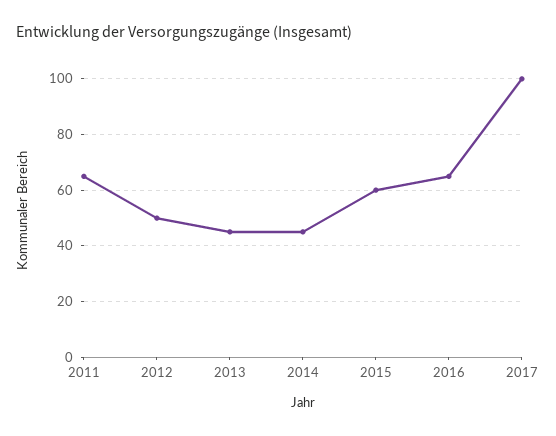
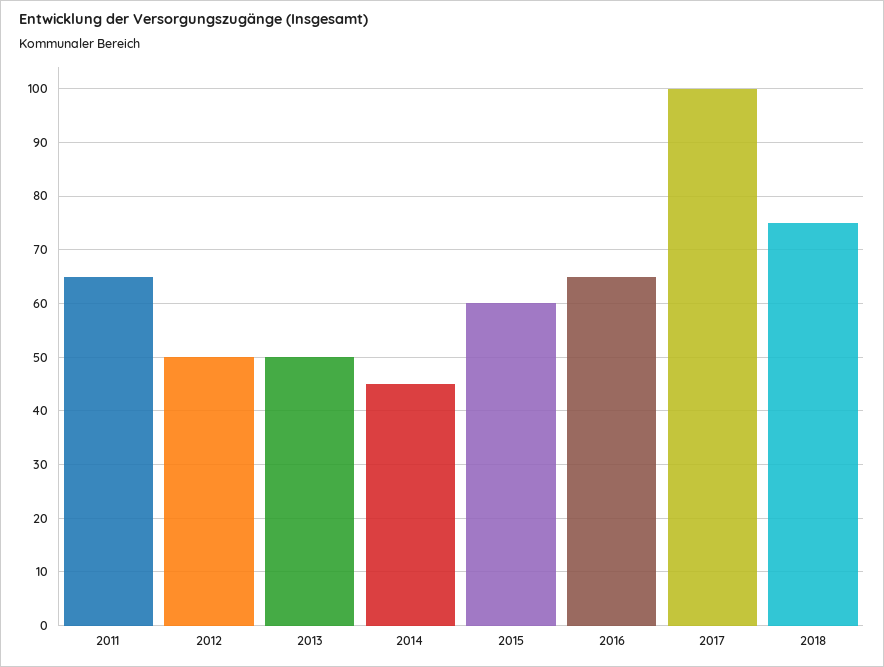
2013: 45 -> 50
2018: none -> 75

